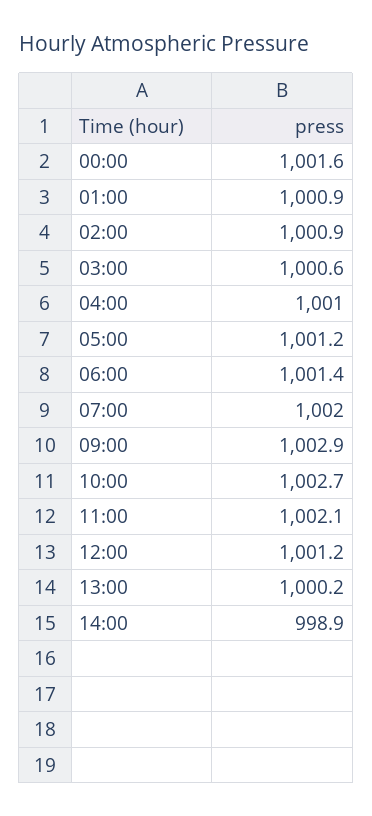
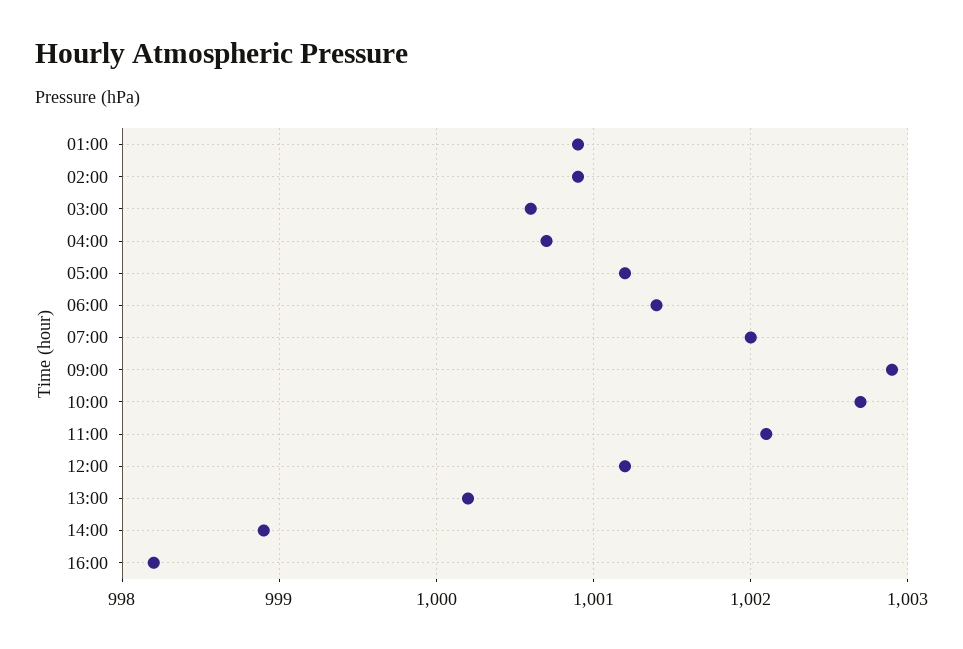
00:00: 1001.6 -> none
04:00: 1001 -> 1000.7
16:00: none -> 998.2

